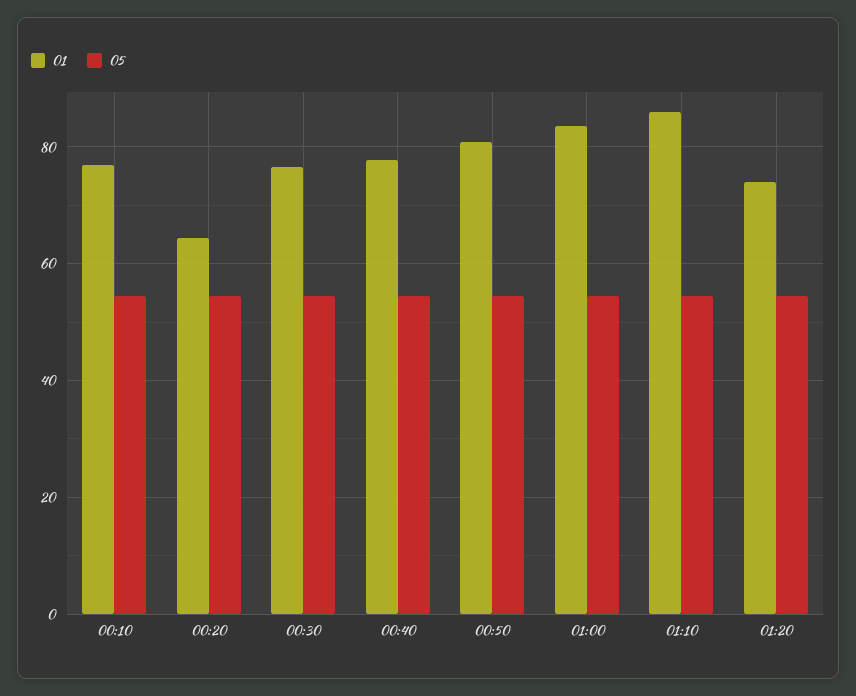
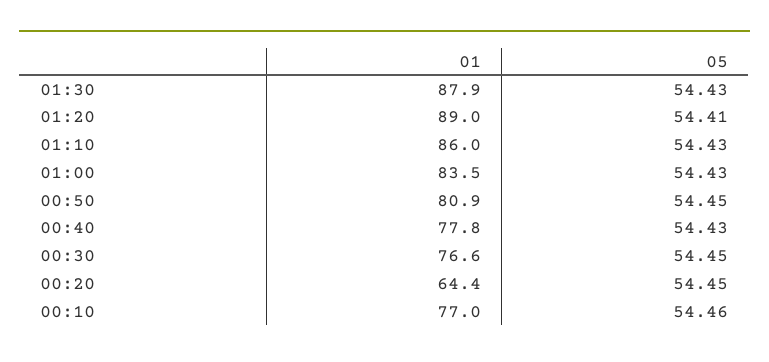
01, 01:20: 74 -> 89
01, 01:30: none -> 87.9
05, 01:30: none -> 54.43

